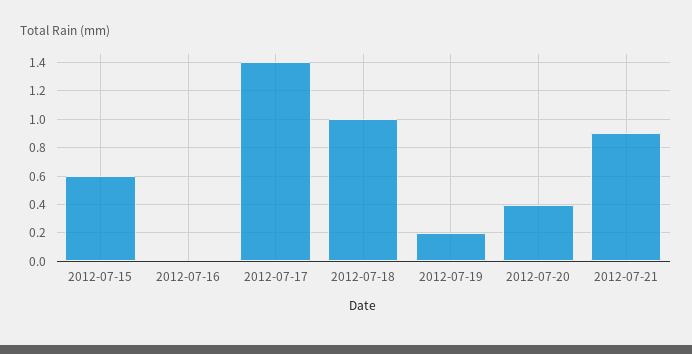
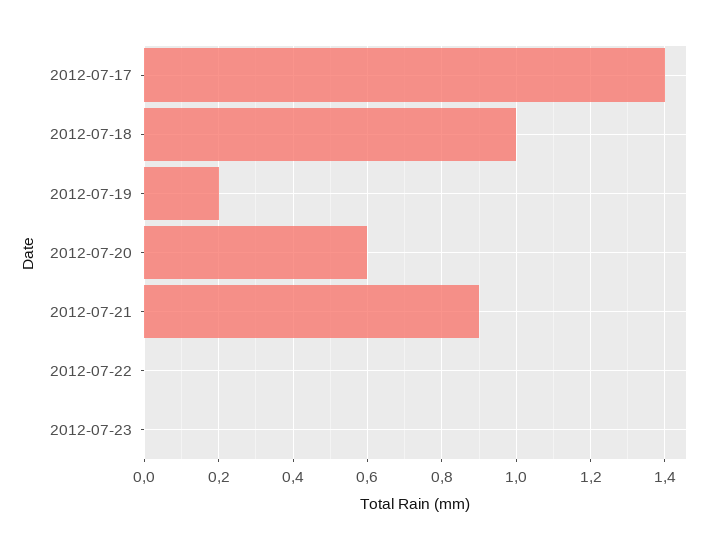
2012-07-15: 0.6 -> none
2012-07-16: 0 -> none
2012-07-20: 0.4 -> 0.6
2012-07-22: none -> 0
2012-07-23: none -> 0

